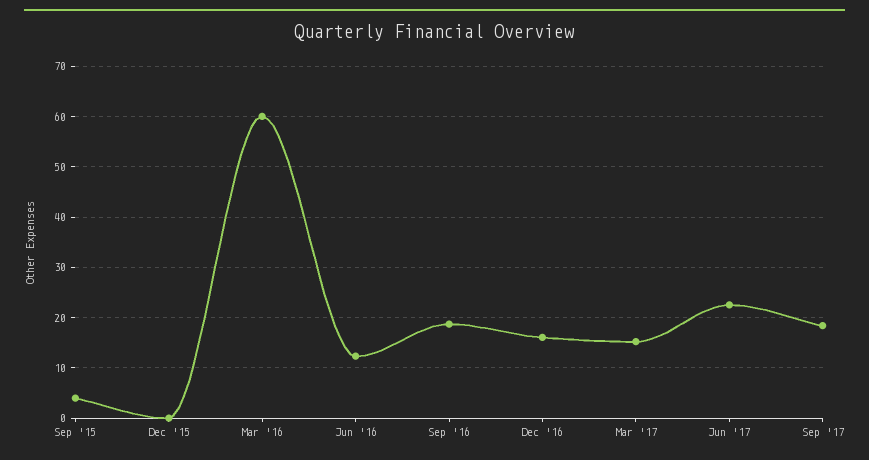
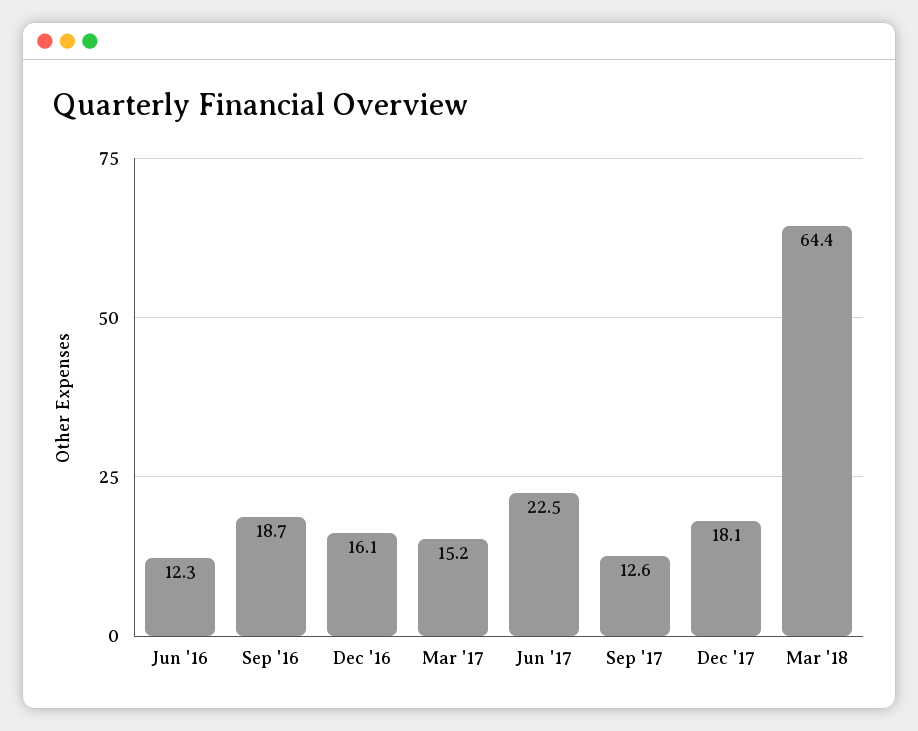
Sep '15: 4 -> none
Dec '15: 0 -> none
Mar '16: 60 -> none
Sep '17: 18 -> 12.6
Dec '17: none -> 18.1
Mar '18: none -> 64.4

